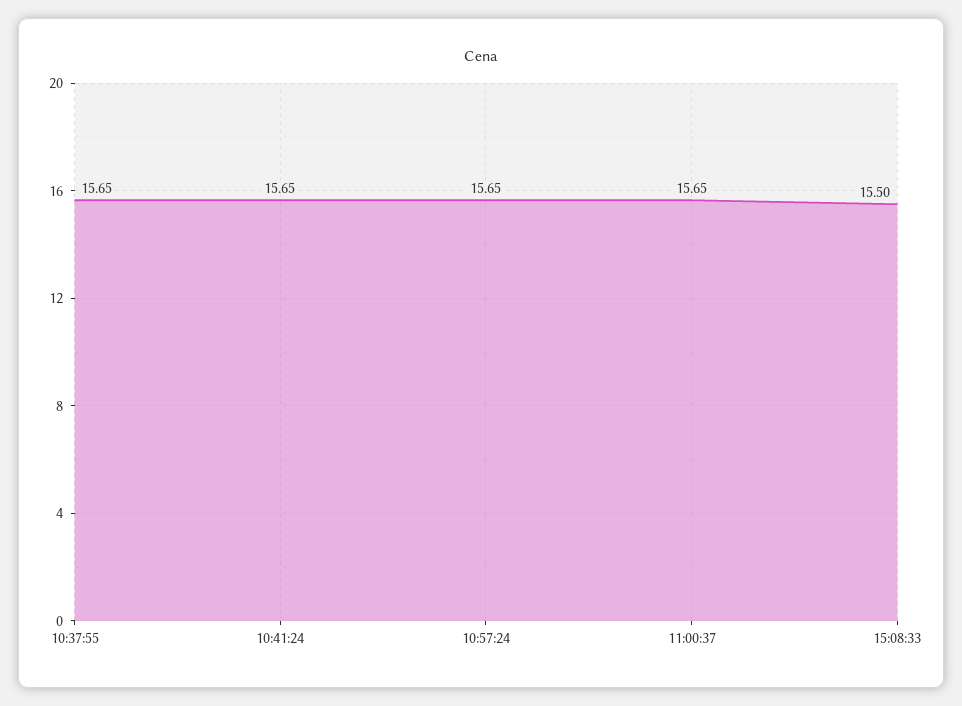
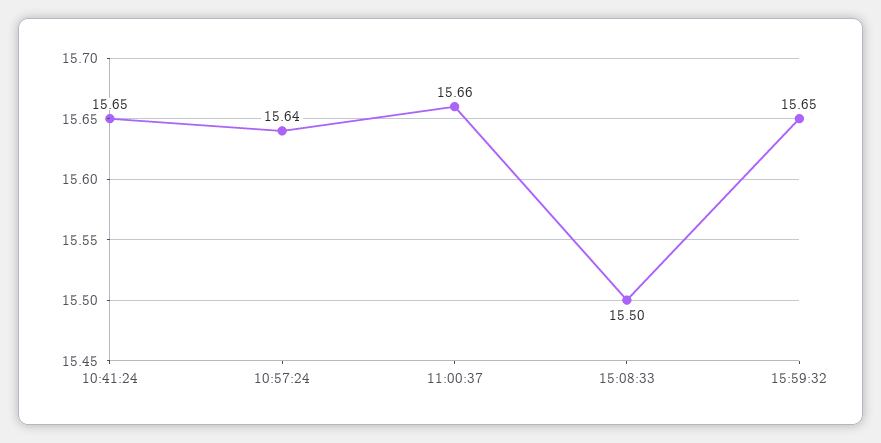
10:37:55: 15.65 -> none
10:57:24: 15.65 -> 15.64
11:00:37: 15.65 -> 15.66
15:59:32: none -> 15.65

